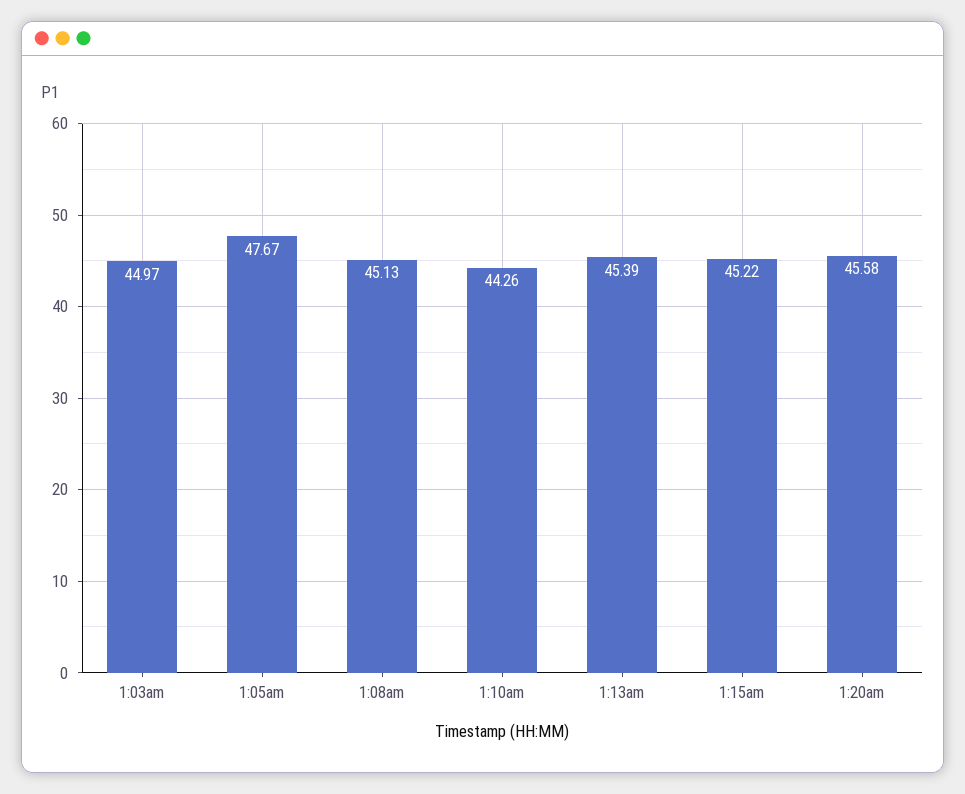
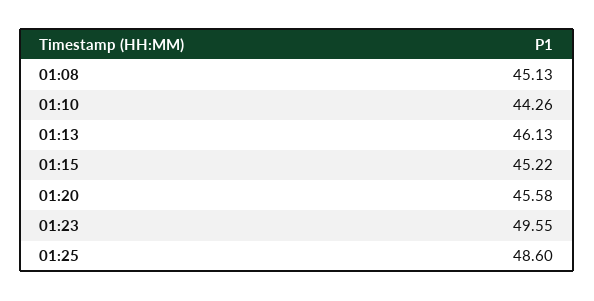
1:03am: 44.97 -> none
1:05am: 47.67 -> none
1:13am: 45.39 -> 46.13
01:23: none -> 49.55
01:25: none -> 48.6

